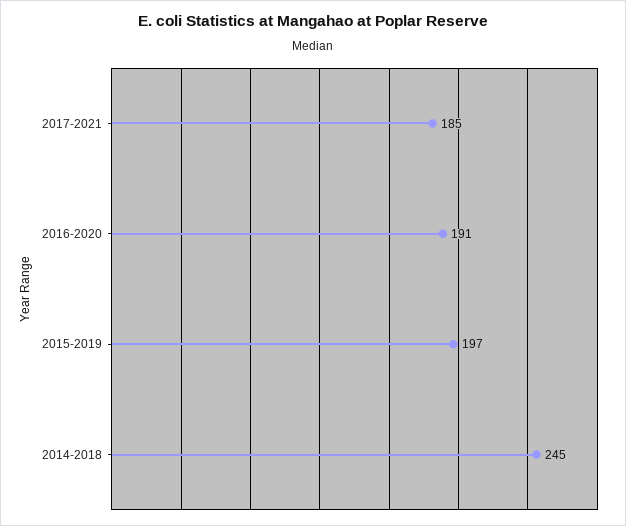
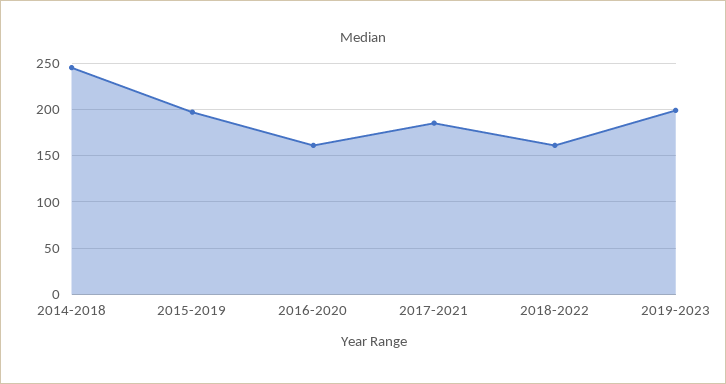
2016-2020: 191 -> 160
2018-2022: none -> 160
2019-2023: none -> 200

